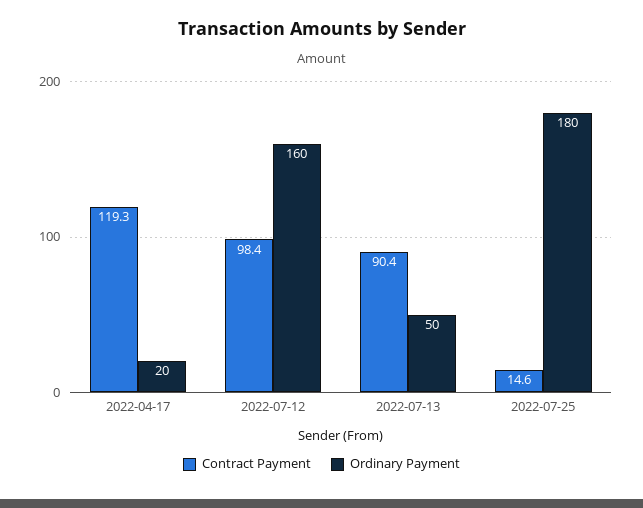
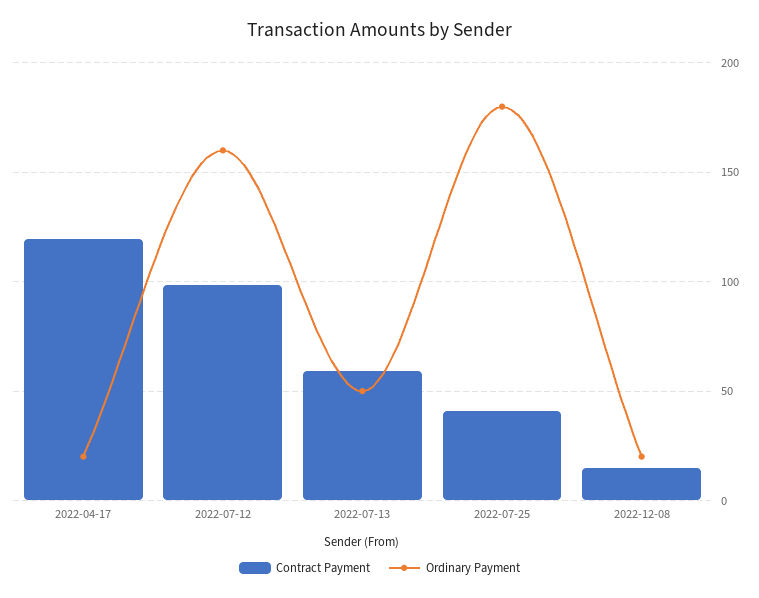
Contract Payment, 2022-07-13: 90.4 -> 60
Contract Payment, 2022-07-25: 14.6 -> 40
Contract Payment, 2022-12-08: none -> 15
Ordinary Payment, 2022-12-08: none -> 20

